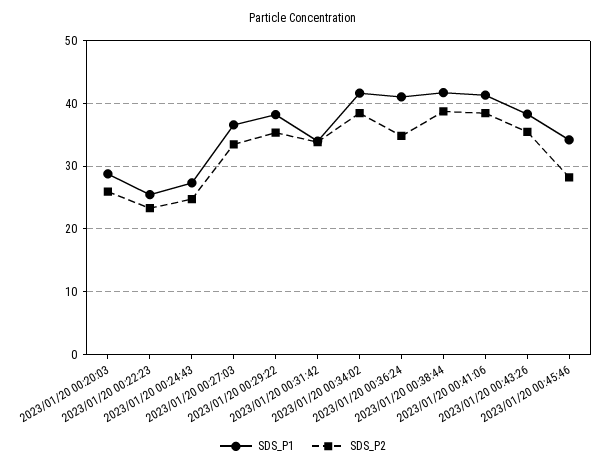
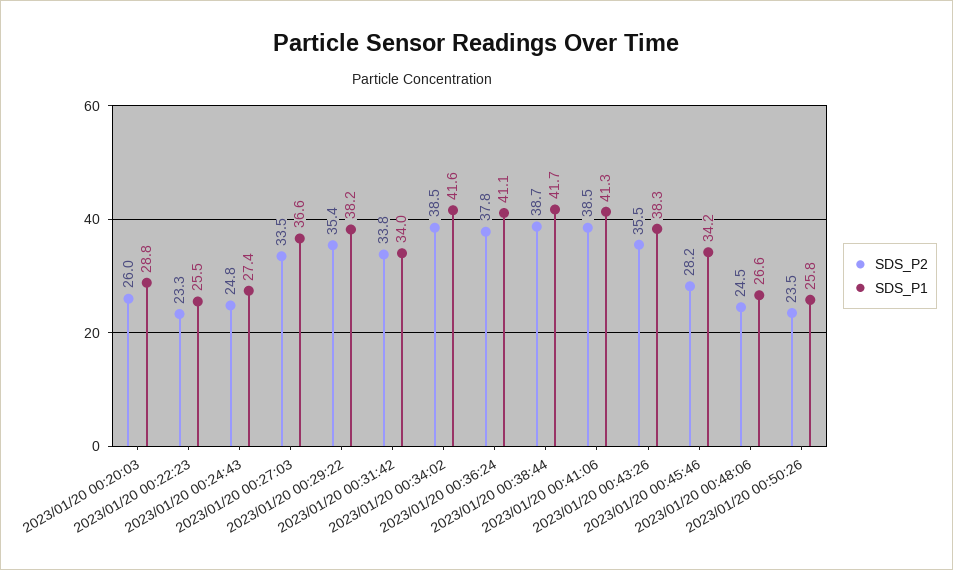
SDS_P2, 2023/01/20 00:36:24: 35 -> 37.8
SDS_P2, 2023/01/20 00:48:06: none -> 24.5
SDS_P1, 2023/01/20 00:48:06: none -> 26.6
SDS_P2, 2023/01/20 00:50:26: none -> 23.5
SDS_P1, 2023/01/20 00:50:26: none -> 25.8

